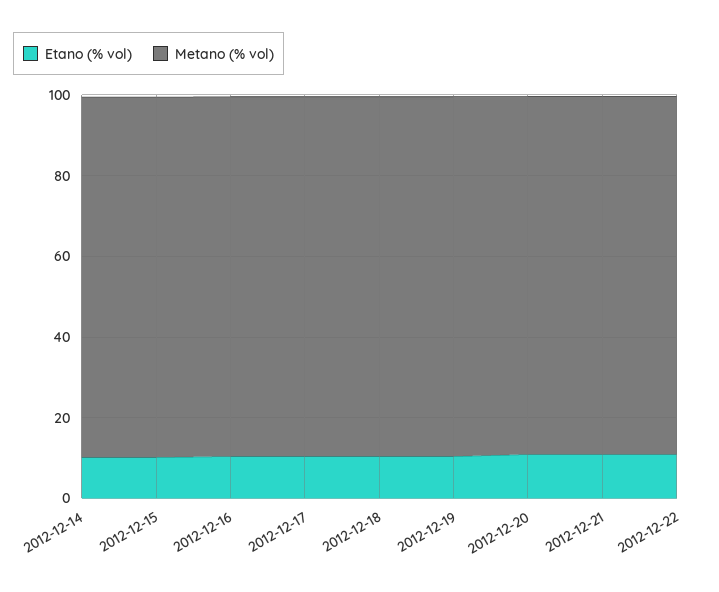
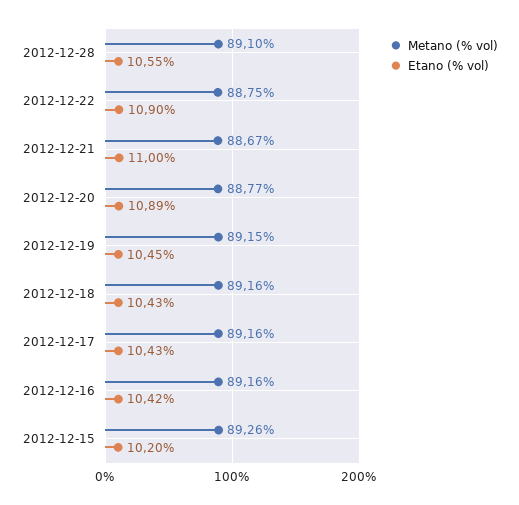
Etano (% vol), 2012-12-14: 10 -> none
Metano (% vol), 2012-12-14: 90 -> none
Metano (% vol), 2012-12-28: none -> 89.1
Etano (% vol), 2012-12-28: none -> 10.55

